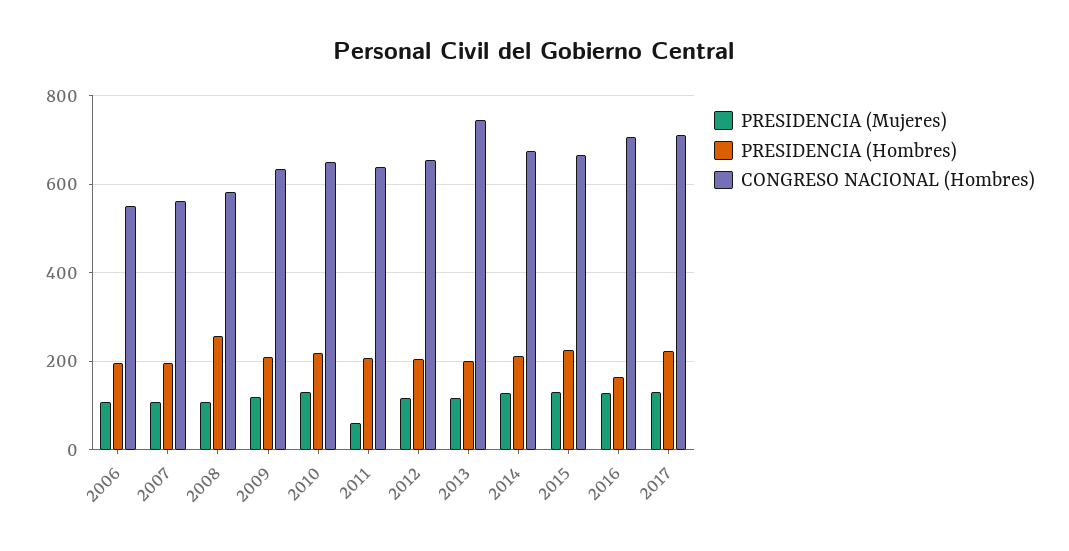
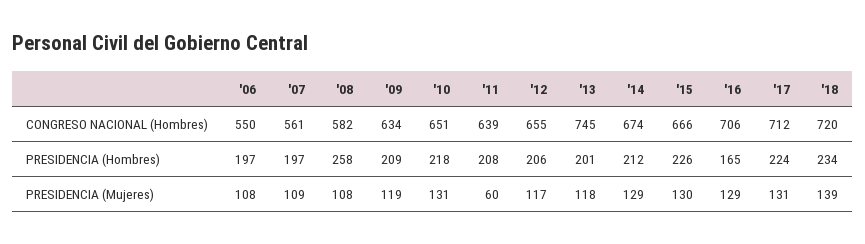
CONGRESO NACIONAL (Hombres), '18: none -> 720
PRESIDENCIA (Hombres), '18: none -> 234
PRESIDENCIA (Mujeres), '18: none -> 139

